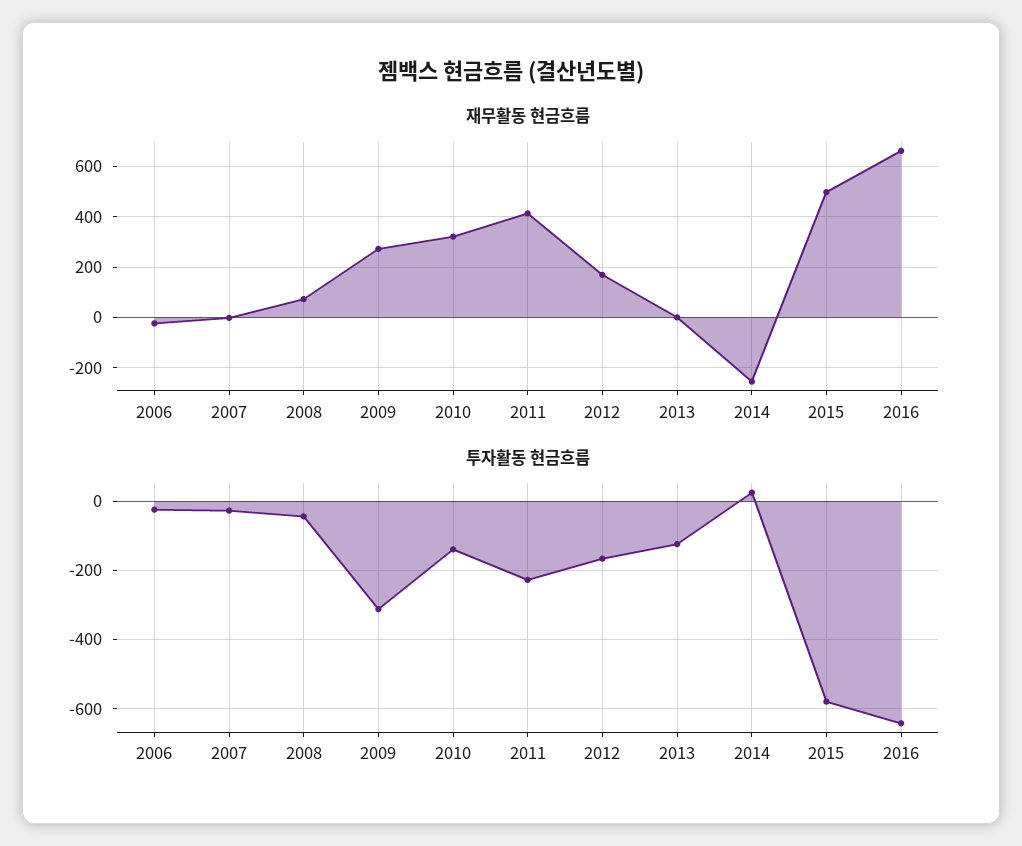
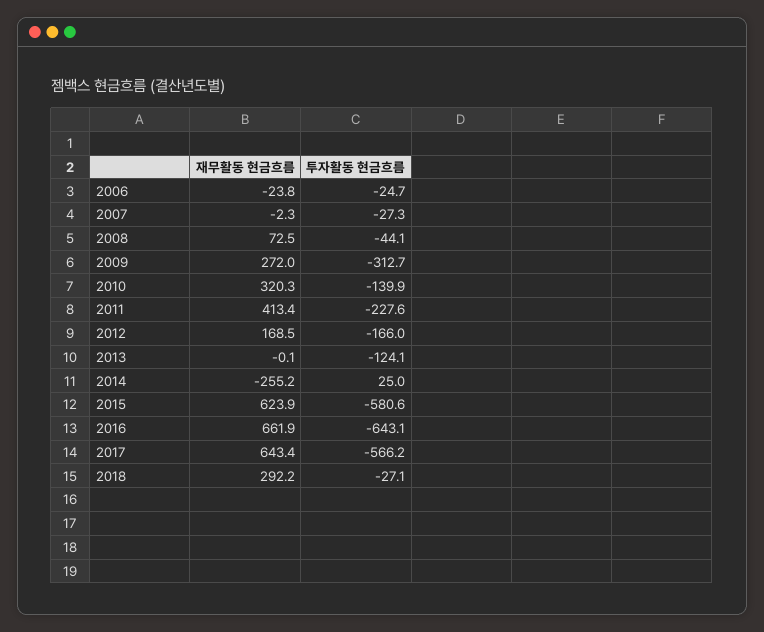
재무활동 현금흐름, 2015: 500 -> 623.9
재무활동 현금흐름, 2017: none -> 643.4
투자활동 현금흐름, 2017: none -> -566.2
재무활동 현금흐름, 2018: none -> 292.2
투자활동 현금흐름, 2018: none -> -27.1

